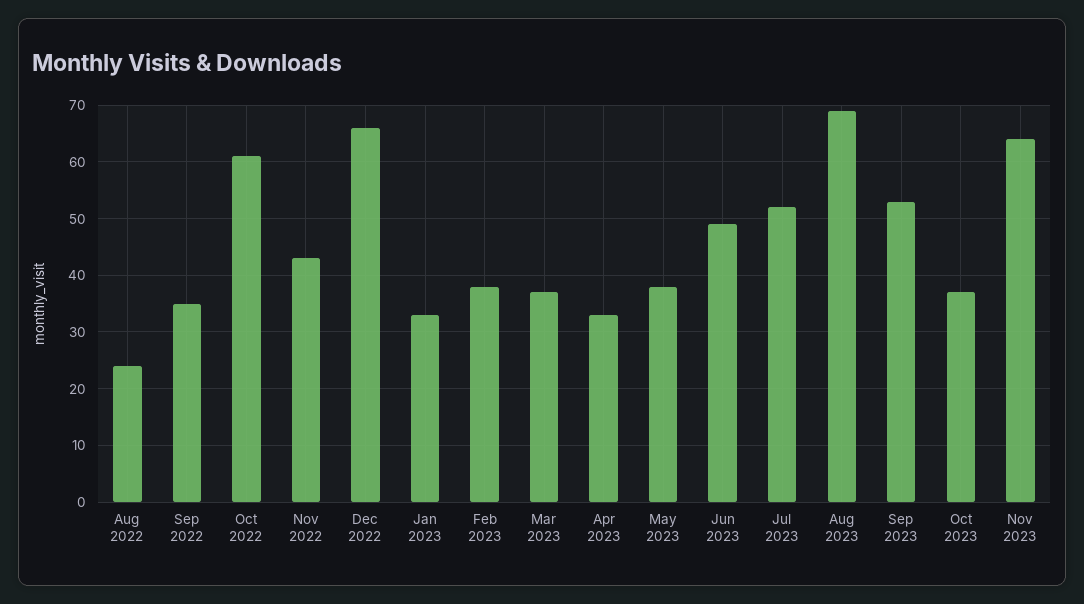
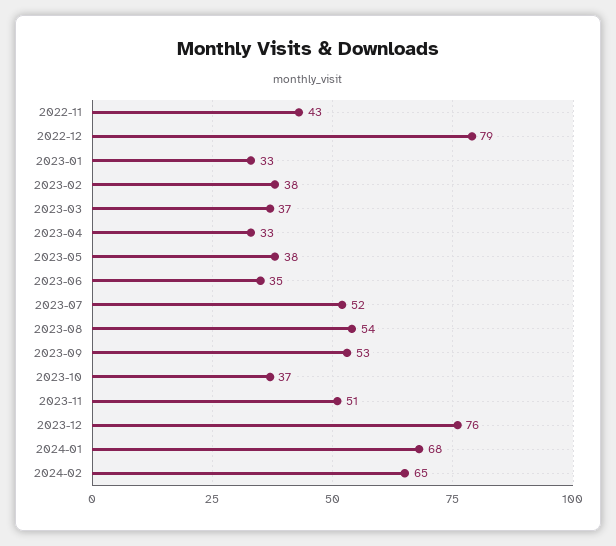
Aug 2022: 25 -> none
Sep 2022: 35 -> none
Oct 2022: 60 -> none
Dec 2022: 65 -> 79
Jun 2023: 50 -> 35
Aug 2023: 70 -> 54
Nov 2023: 65 -> 51
2023-12: none -> 76
2024-01: none -> 68
2024-02: none -> 65

